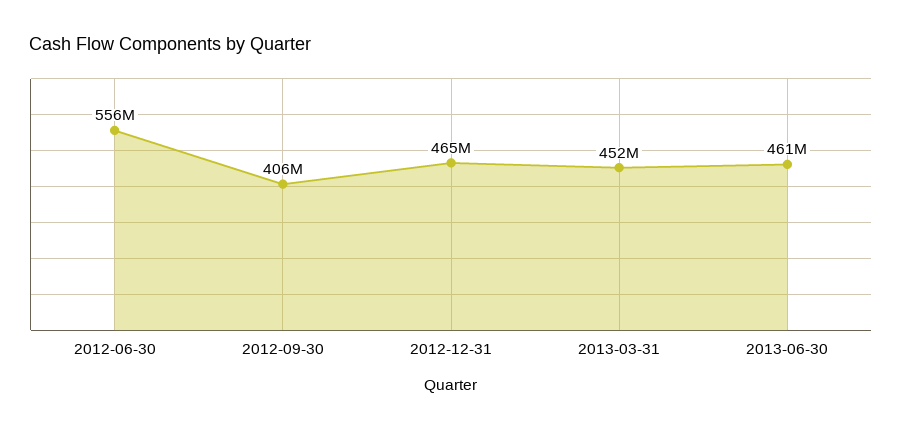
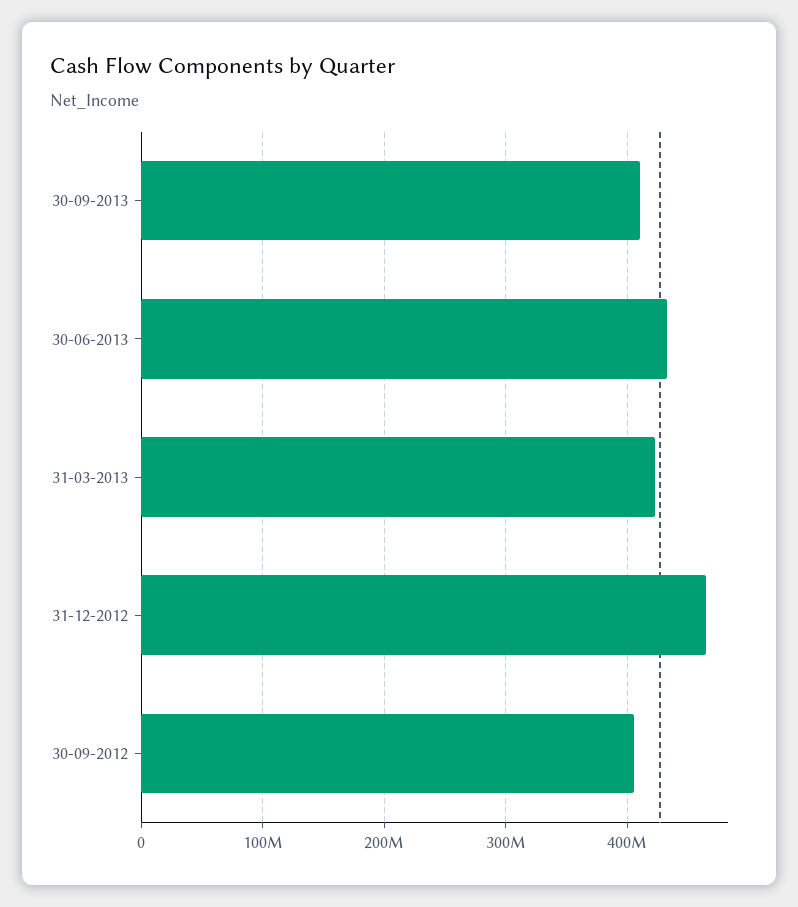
2012-06-30: 556000000 -> none
2013-03-31: 452000000 -> 420000000
2013-06-30: 461000000 -> 430000000
30-09-2013: none -> 410000000

